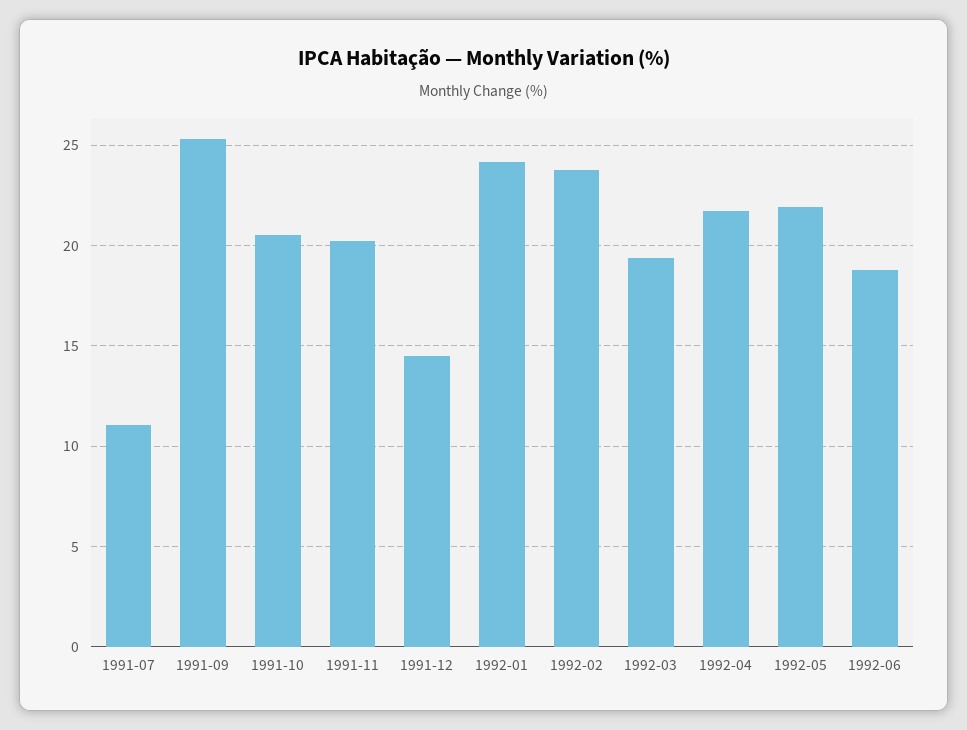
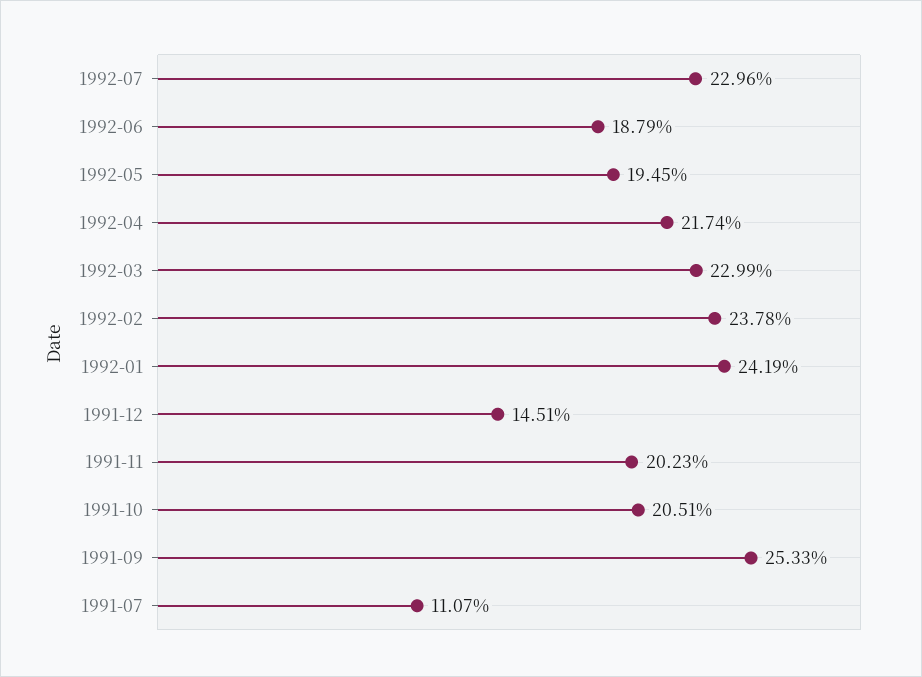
1992-03: 19.5 -> 22.99
1992-05: 22 -> 19.45
1992-07: none -> 22.96

